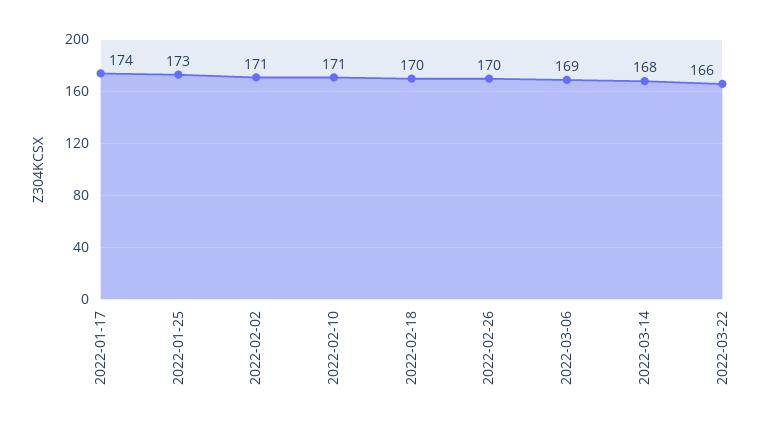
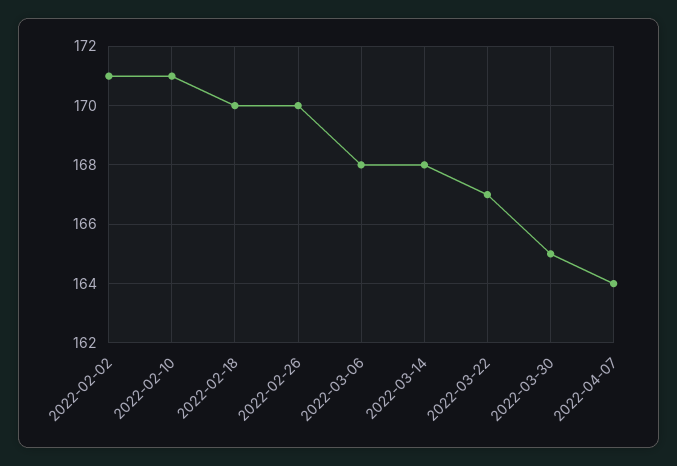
2022-01-17: 174 -> none
2022-01-25: 173 -> none
2022-03-06: 169 -> 168
2022-03-22: 166 -> 167
2022-03-30: none -> 165
2022-04-07: none -> 164

